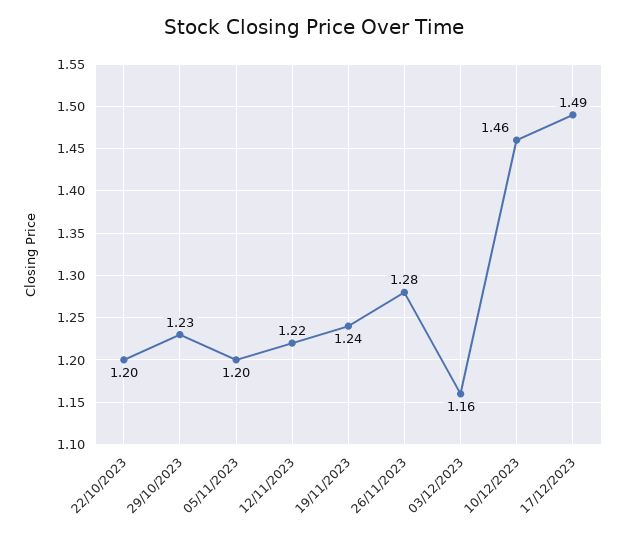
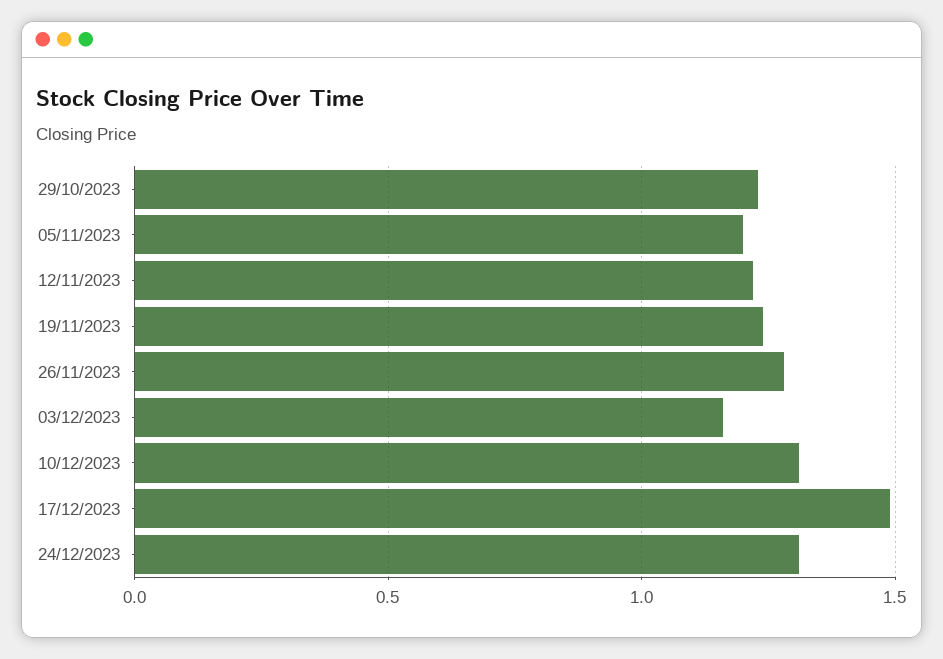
22/10/2023: 1.2 -> none
10/12/2023: 1.46 -> 1.3
24/12/2023: none -> 1.3

